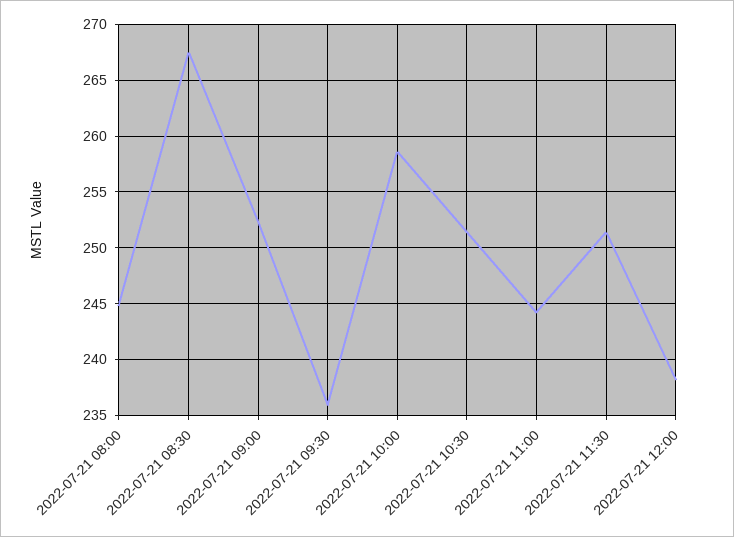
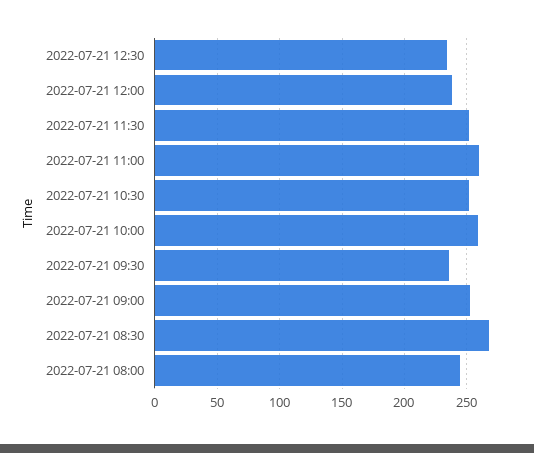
2022-07-21 11:00: 244 -> 260
2022-07-21 12:30: none -> 235

